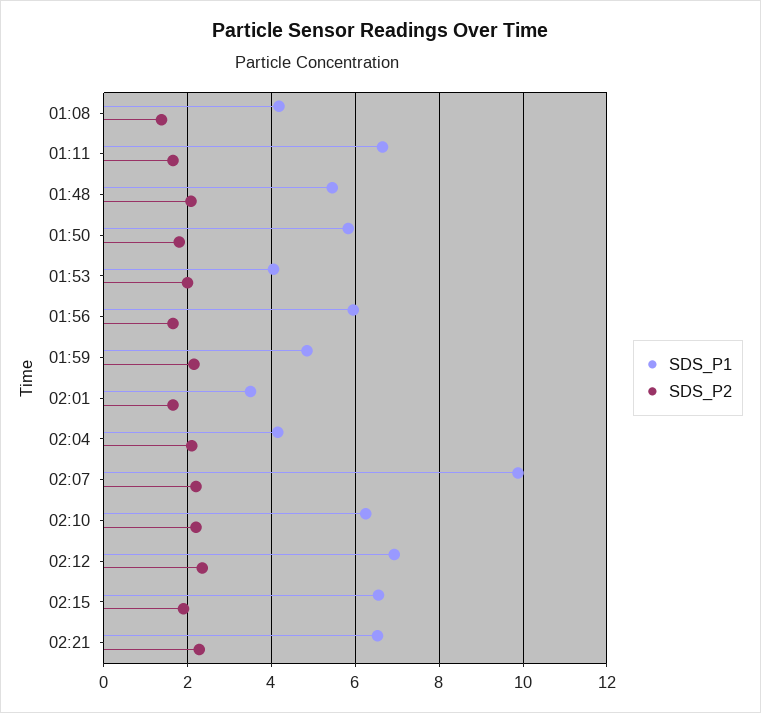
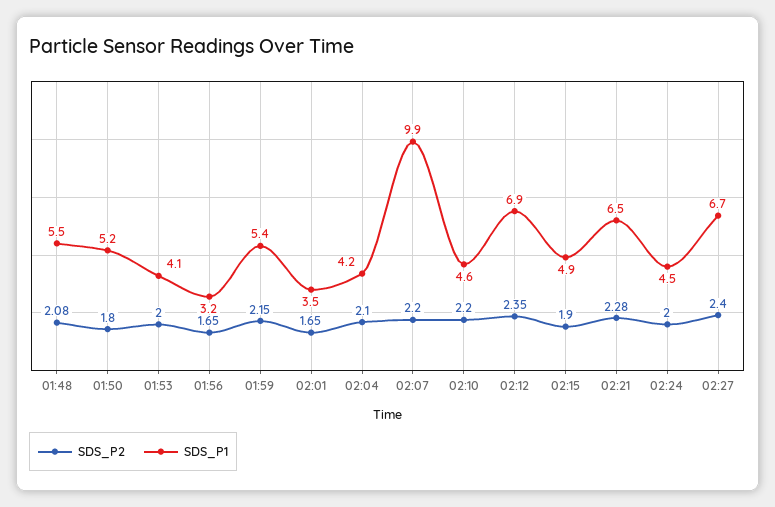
SDS_P1, 01:08: 4.2 -> none
SDS_P2, 01:08: 1.4 -> none
SDS_P1, 01:11: 6.6 -> none
SDS_P2, 01:11: 1.6 -> none
SDS_P1, 01:50: 5.8 -> 5.2
SDS_P1, 01:56: 6 -> 3.2
SDS_P1, 01:59: 4.8 -> 5.4
SDS_P1, 02:10: 6.2 -> 4.6
SDS_P1, 02:15: 6.6 -> 4.9
SDS_P2, 02:24: none -> 2
SDS_P1, 02:24: none -> 4.5
SDS_P2, 02:27: none -> 2.4
SDS_P1, 02:27: none -> 6.7

